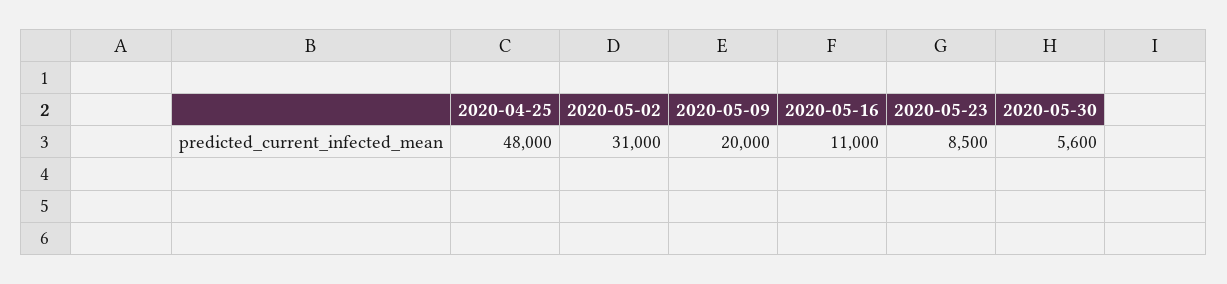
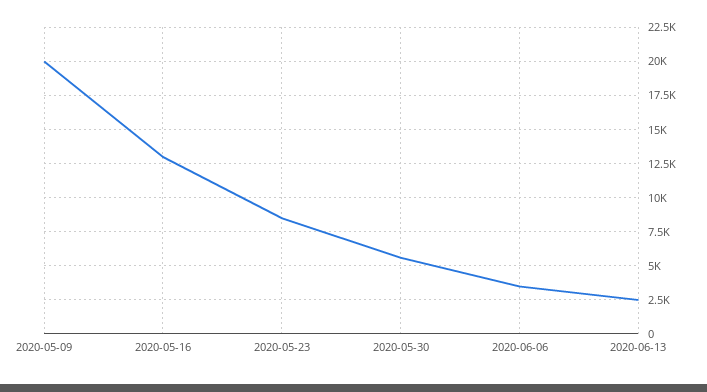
2020-04-25: 48000 -> none
2020-05-02: 31000 -> none
2020-05-16: 11000 -> 13000
2020-06-06: none -> 3500
2020-06-13: none -> 2500

